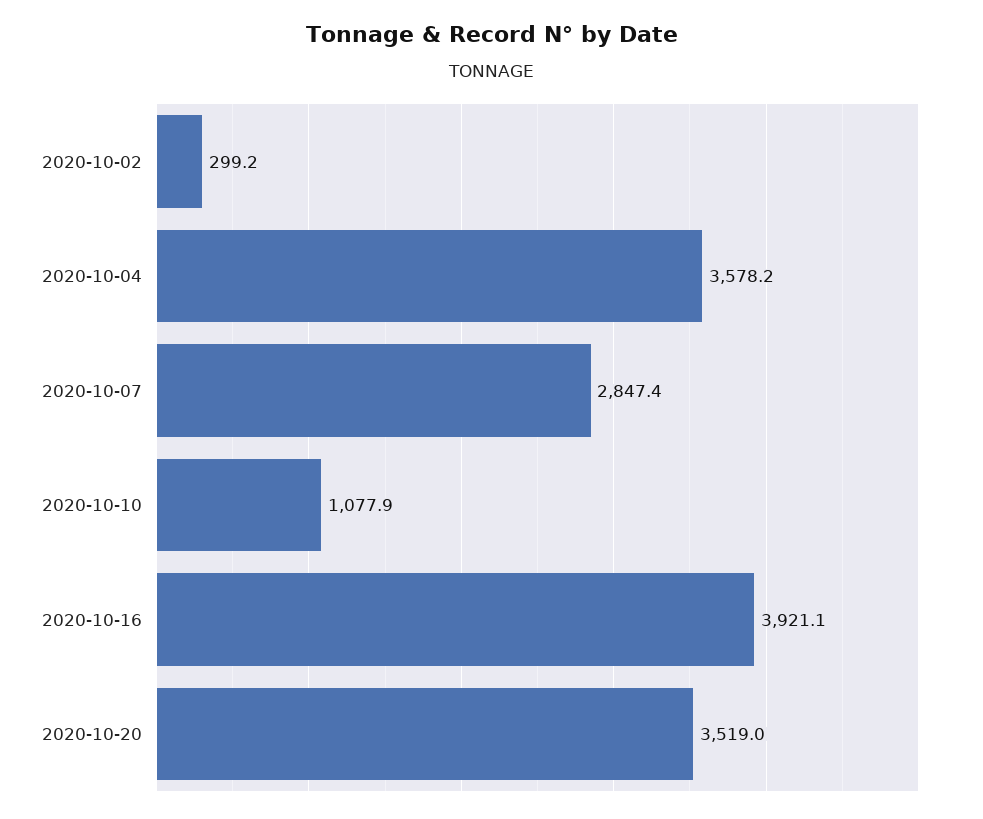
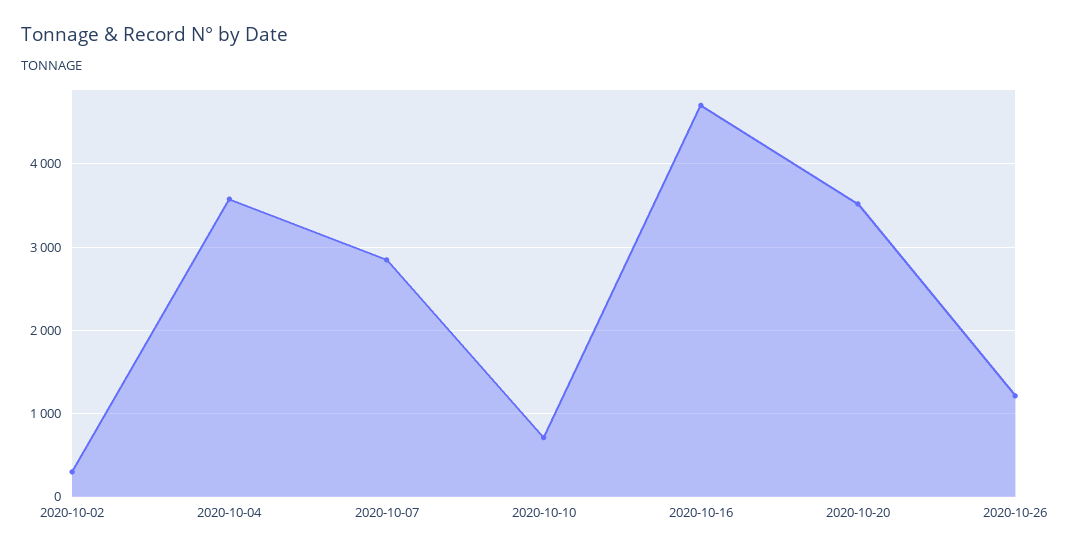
2020-10-10: 1077.9 -> 700
2020-10-16: 3921.1 -> 4700
2020-10-26: none -> 1200

